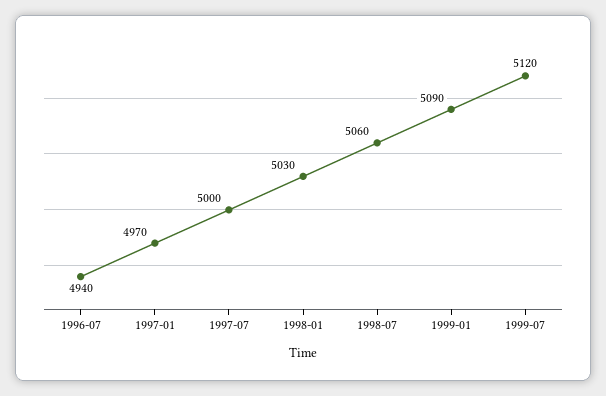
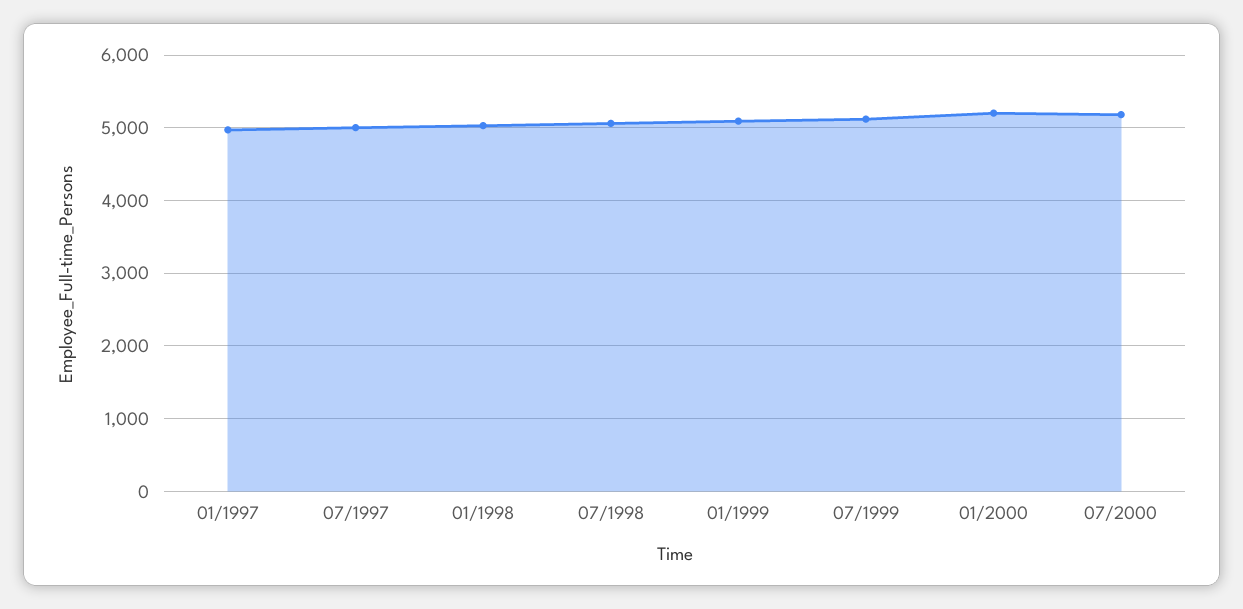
1996-07: 4940 -> none
01/2000: none -> 5200
07/2000: none -> 5200

